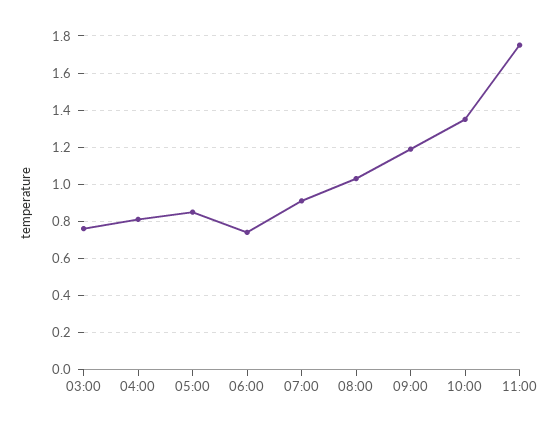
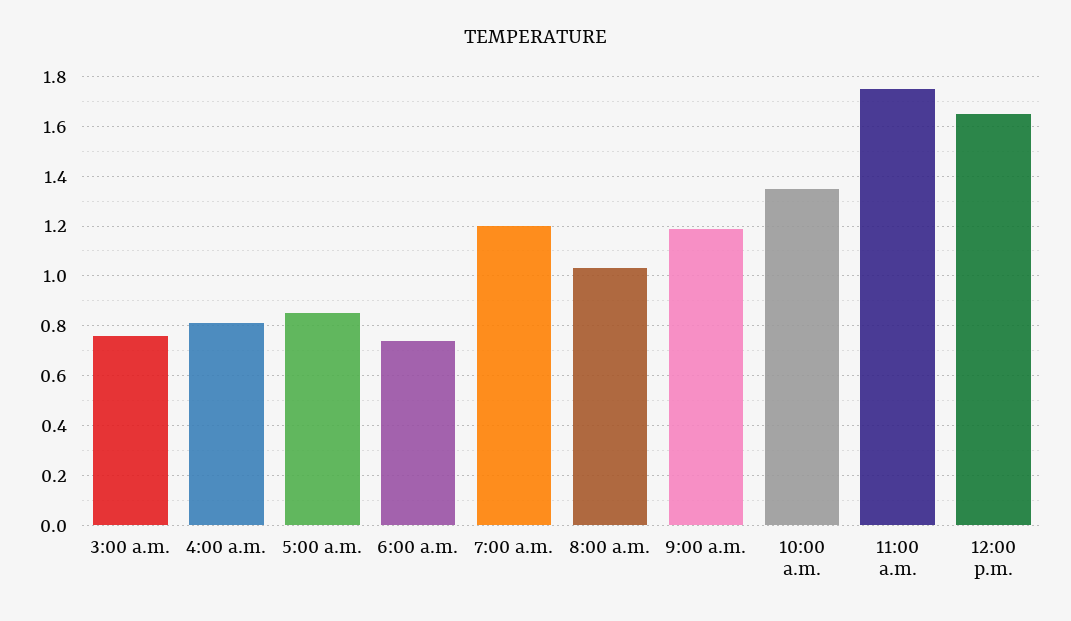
07:00: 0.9 -> 1.2
12:00 p.m.: none -> 1.65

